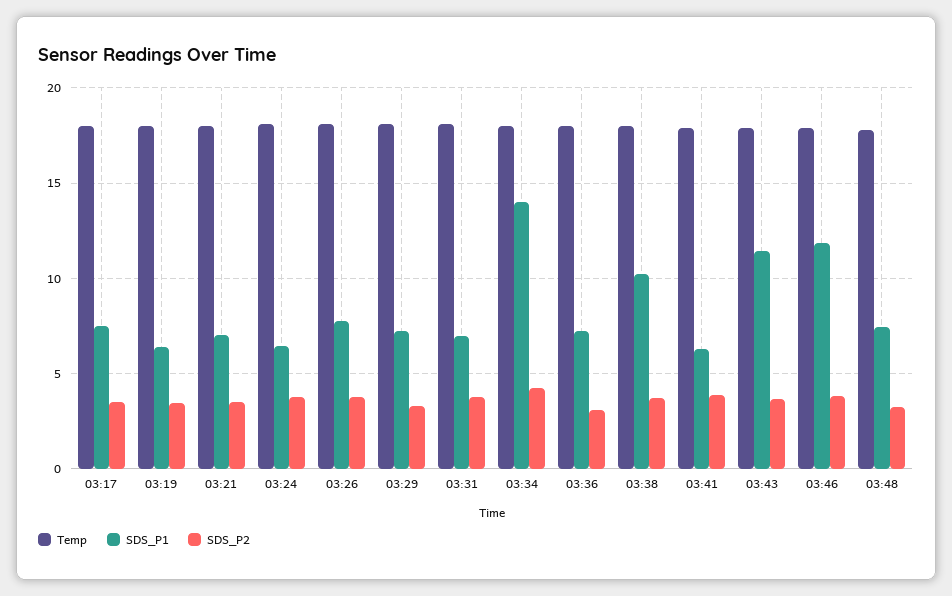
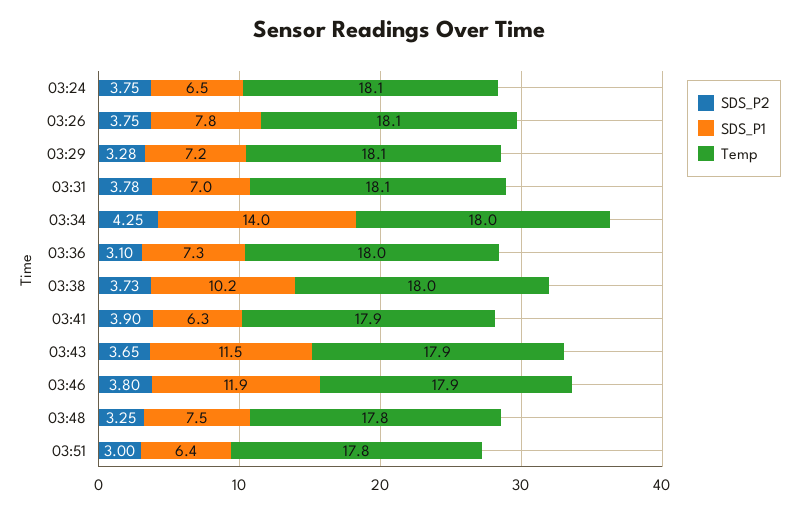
Temp, 03:17: 18 -> none
SDS_P1, 03:17: 7.5 -> none
SDS_P2, 03:17: 3.5 -> none
Temp, 03:19: 18 -> none
SDS_P1, 03:19: 6.5 -> none
SDS_P2, 03:19: 3.5 -> none
Temp, 03:21: 18 -> none
SDS_P1, 03:21: 7 -> none
SDS_P2, 03:21: 3.5 -> none
SDS_P2, 03:51: none -> 3
SDS_P1, 03:51: none -> 6.4
Temp, 03:51: none -> 17.8

